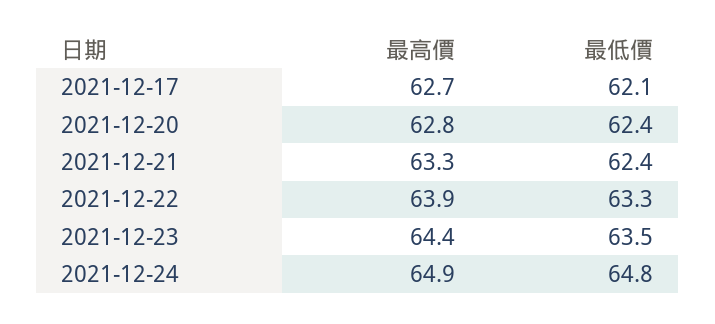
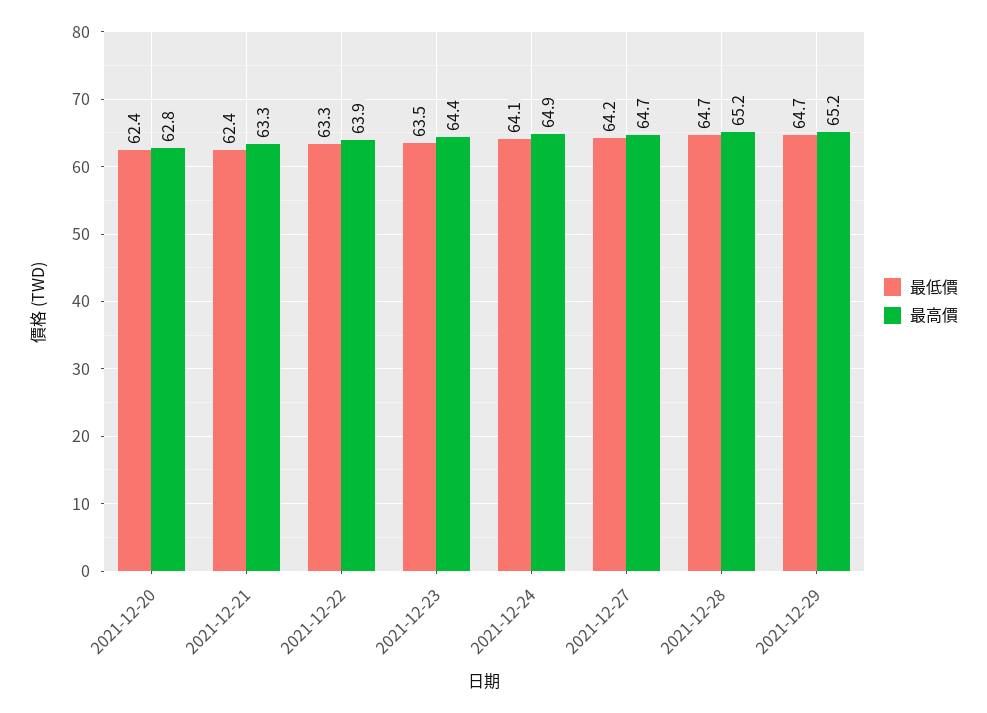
最高價, 2021-12-17: 62.7 -> none
最低價, 2021-12-17: 62.1 -> none
最低價, 2021-12-24: 64.8 -> 64.1
最低價, 2021-12-27: none -> 64.2
最高價, 2021-12-27: none -> 64.7
最低價, 2021-12-28: none -> 64.7
最高價, 2021-12-28: none -> 65.2
最低價, 2021-12-29: none -> 64.7
最高價, 2021-12-29: none -> 65.2

